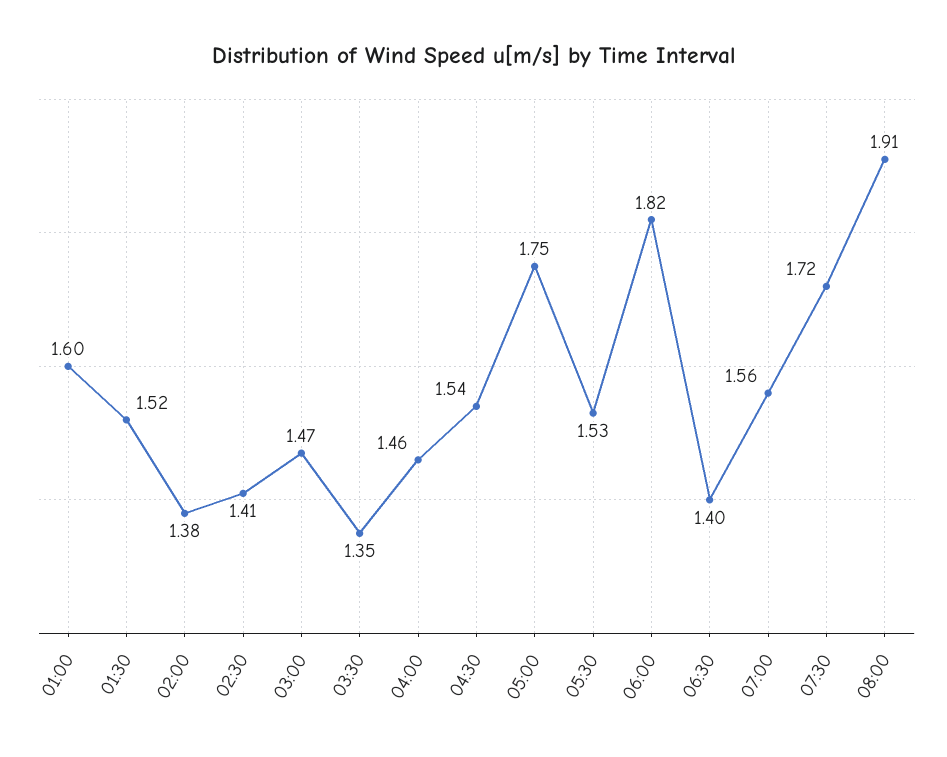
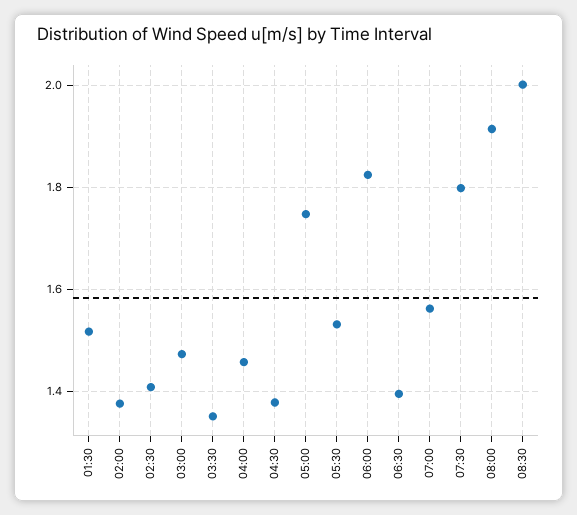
01:00: 1.6 -> none
04:30: 1.54 -> 1.38
07:30: 1.72 -> 1.8
08:30: none -> 2

